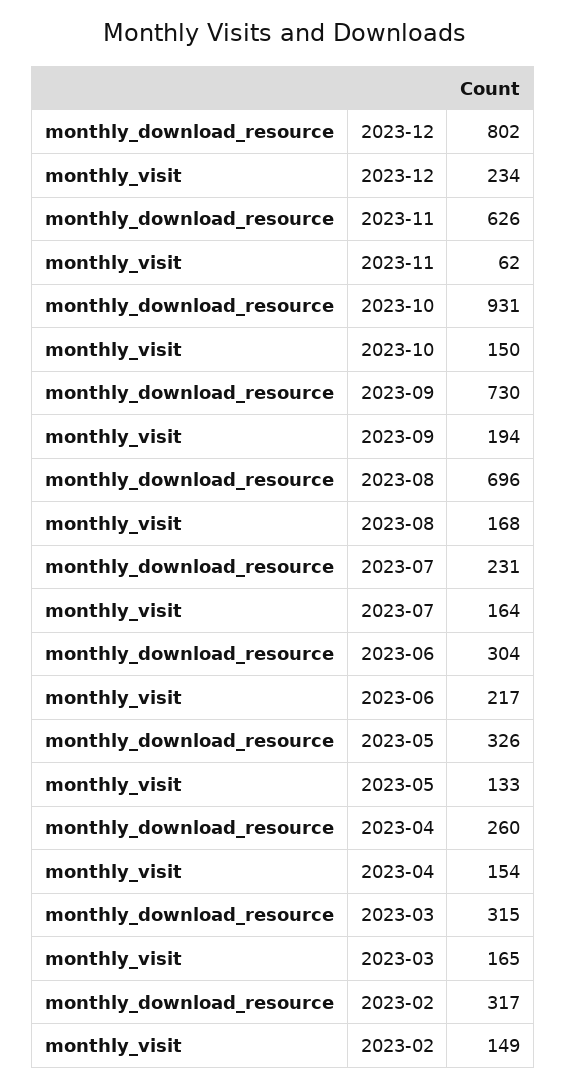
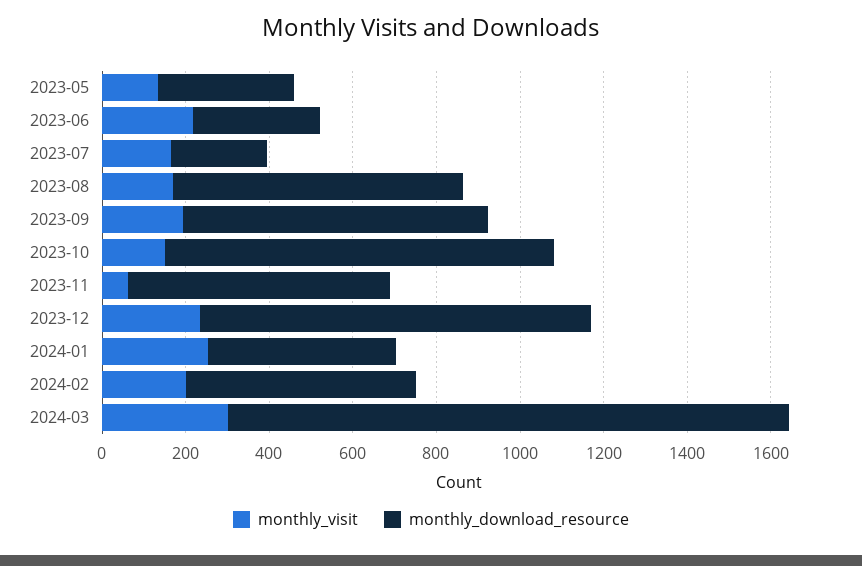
monthly_download_resource, 2023-12: 802 -> 950
monthly_download_resource, 2023-04: 260 -> none
monthly_visit, 2023-04: 154 -> none
monthly_download_resource, 2023-03: 315 -> none
monthly_visit, 2023-03: 165 -> none
monthly_download_resource, 2023-02: 317 -> none
monthly_visit, 2023-02: 149 -> none
monthly_visit, 2024-01: none -> 250
monthly_download_resource, 2024-01: none -> 450
monthly_visit, 2024-02: none -> 200
monthly_download_resource, 2024-02: none -> 550
monthly_visit, 2024-03: none -> 300
monthly_download_resource, 2024-03: none -> 1350

